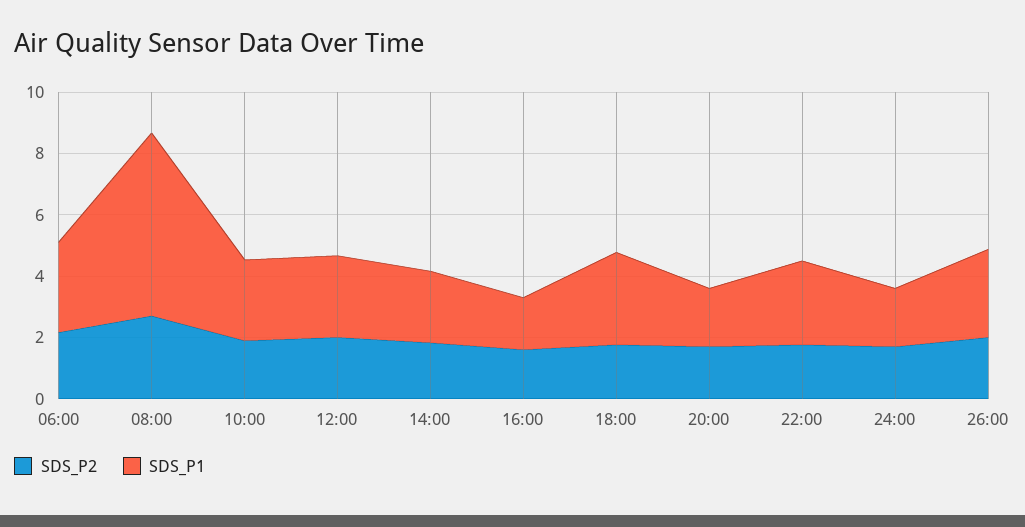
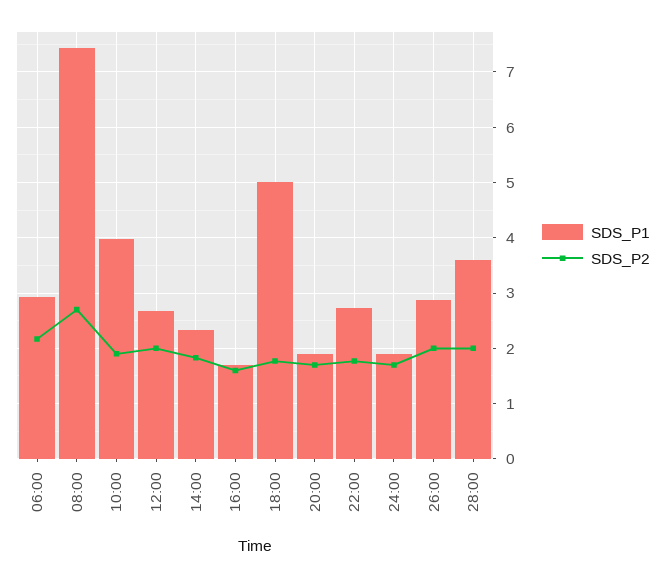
SDS_P1, 08:00: 6 -> 7.4
SDS_P1, 10:00: 2.5 -> 4
SDS_P1, 18:00: 3 -> 5
SDS_P1, 28:00: none -> 3.6
SDS_P2, 28:00: none -> 2

